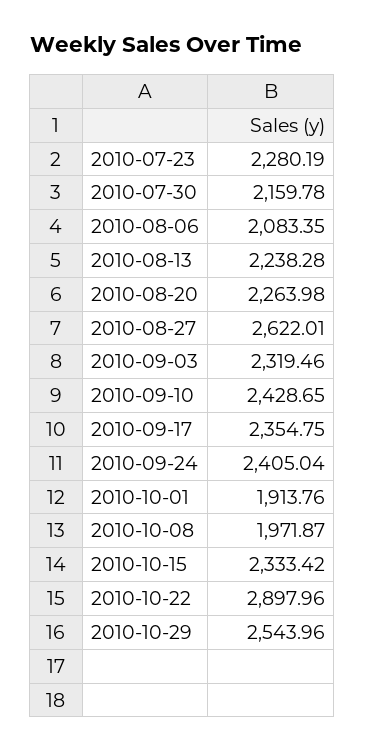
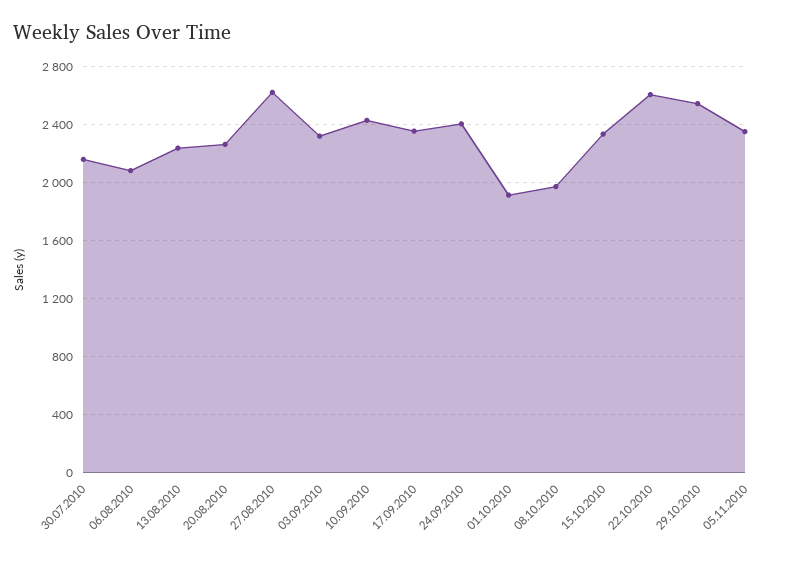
2010-07-23: 2280.19 -> none
2010-10-22: 2897.96 -> 2600
05.11.2010: none -> 2350

